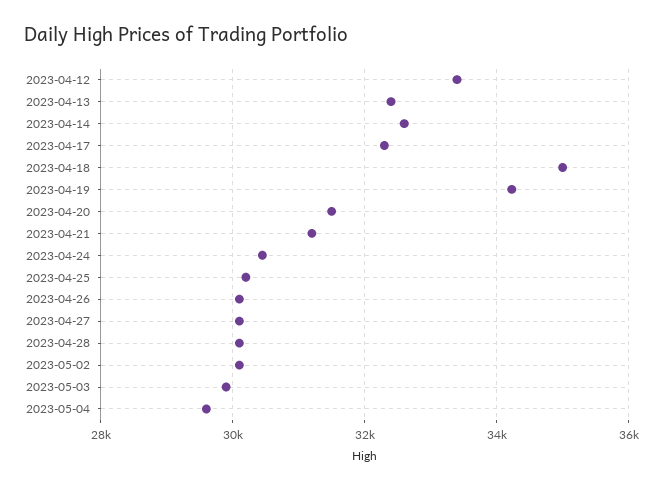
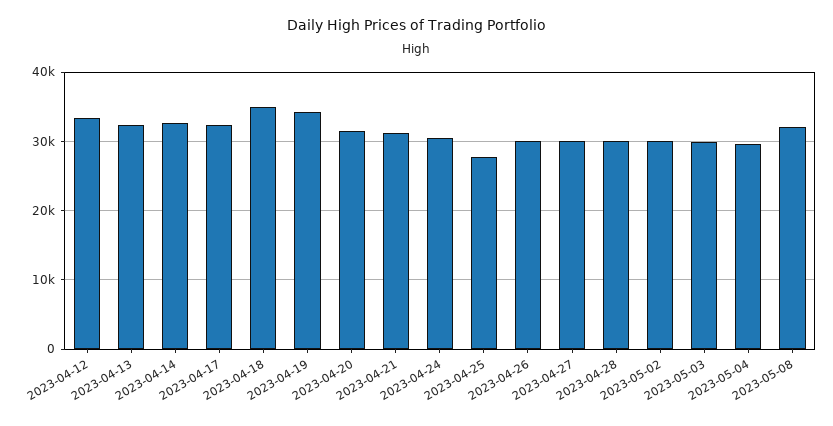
2023-04-25: 30200 -> 28000
2023-05-08: none -> 32000

